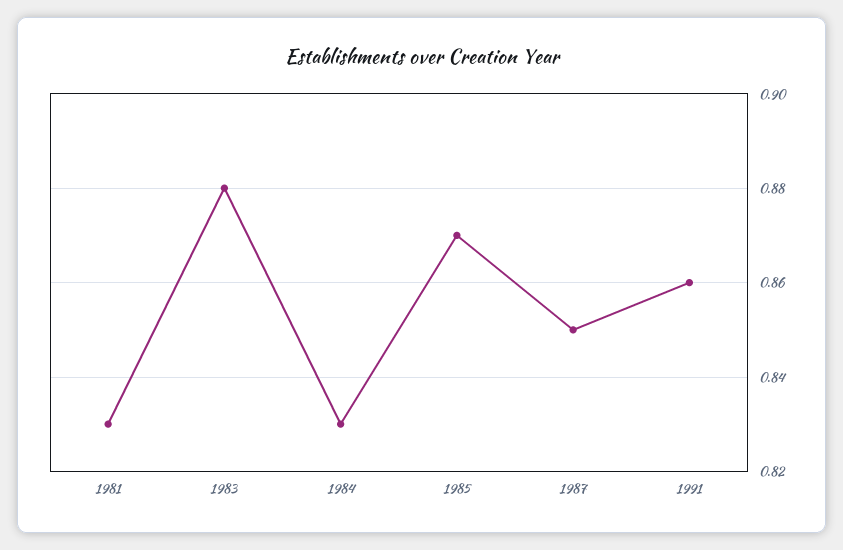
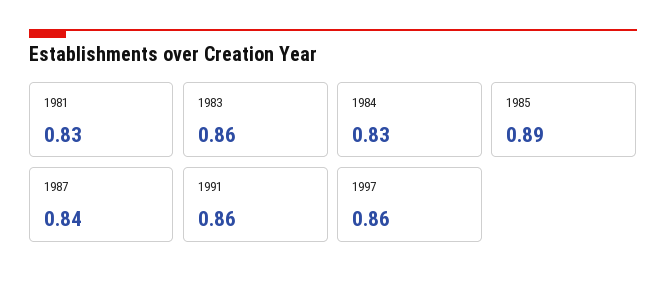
1983: 0.88 -> 0.86
1985: 0.87 -> 0.89
1987: 0.85 -> 0.84
1997: none -> 0.86

